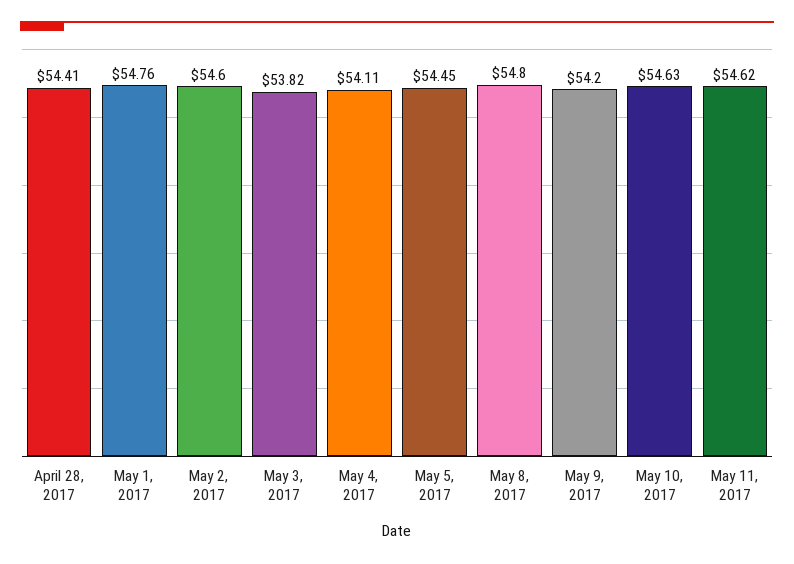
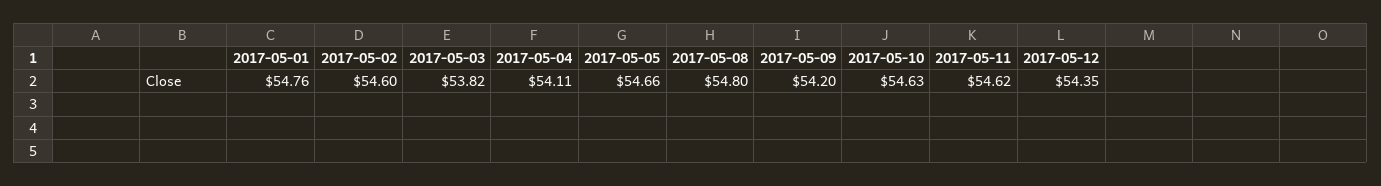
April 28, 2017: 54.41 -> none
May 5, 2017: 54.45 -> 54.66
2017-05-12: none -> 54.35

